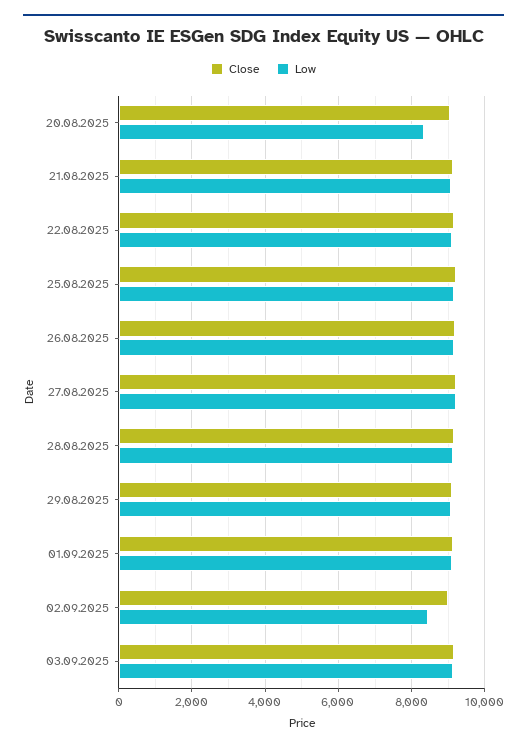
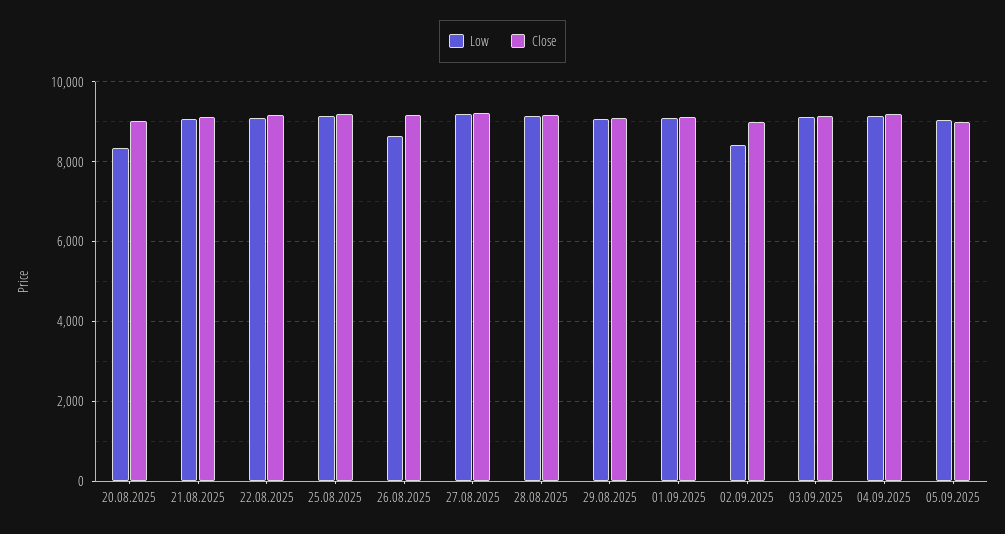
Low, 26.08.2025: 9200 -> 8600
Low, 04.09.2025: none -> 9200
Close, 04.09.2025: none -> 9200
Low, 05.09.2025: none -> 9000
Close, 05.09.2025: none -> 9000

